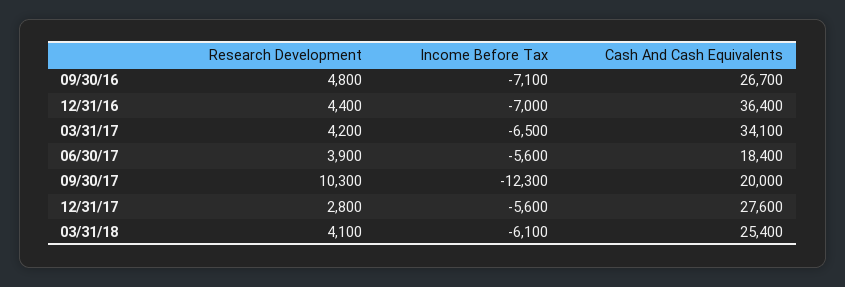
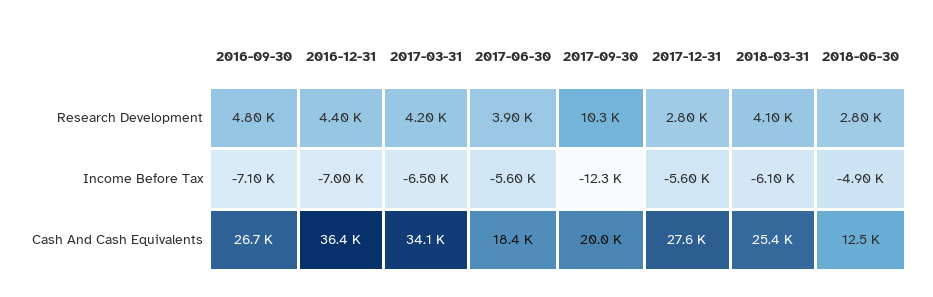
Research Development, 2018-06-30: none -> 2800
Income Before Tax, 2018-06-30: none -> -4900
Cash And Cash Equivalents, 2018-06-30: none -> 12500

